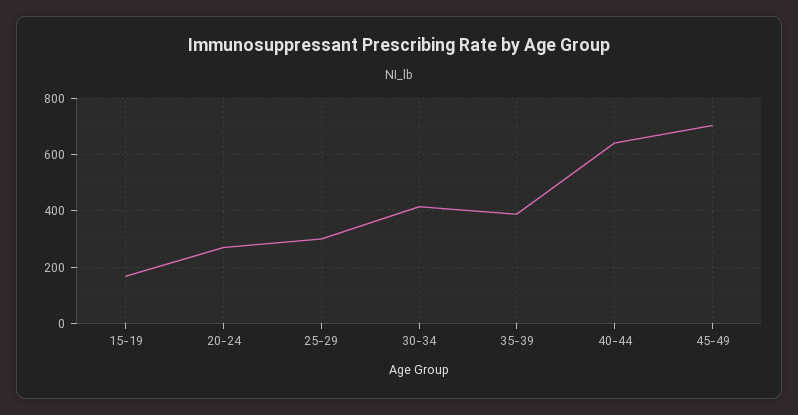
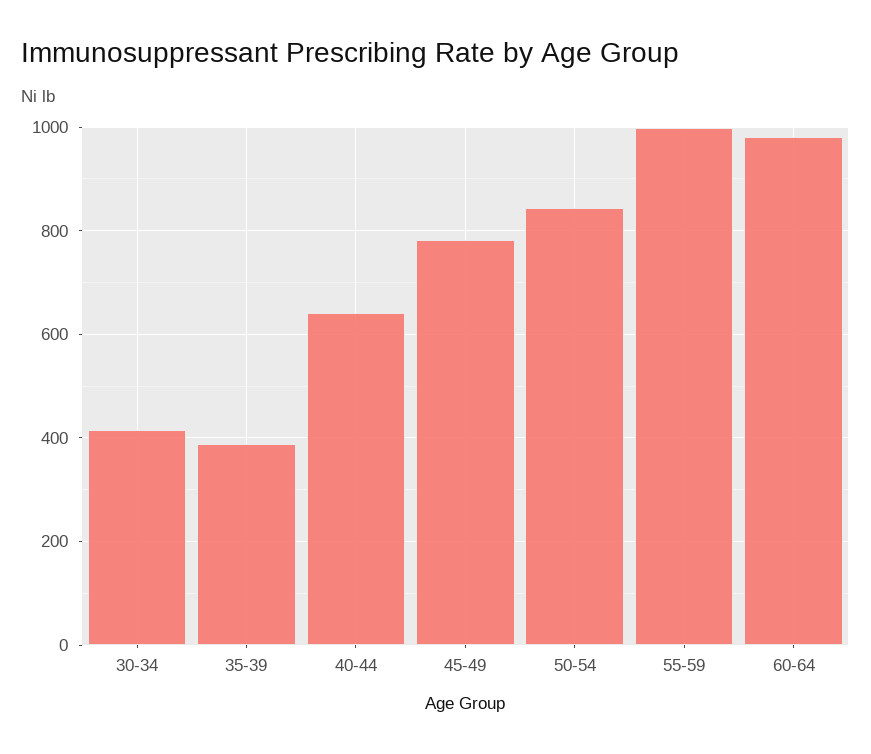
15-19: 175 -> none
20-24: 275 -> none
25-29: 300 -> none
45-49: 700 -> 780
50-54: none -> 840
55-59: none -> 1000
60-64: none -> 980

